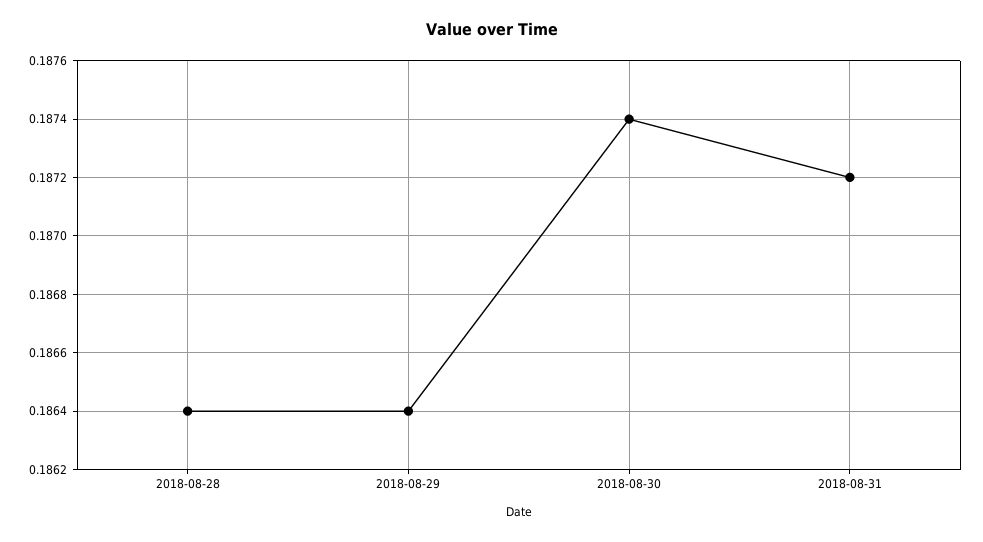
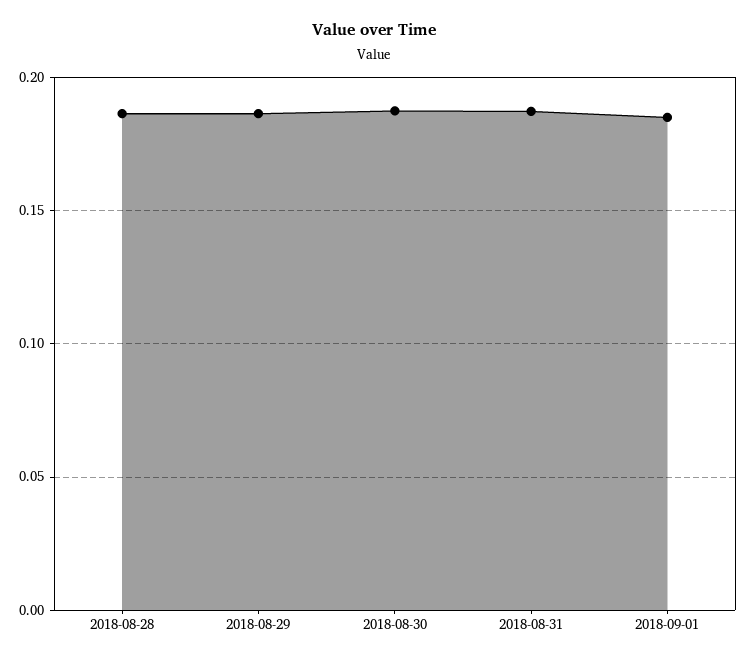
2018-09-01: none -> 0.185

